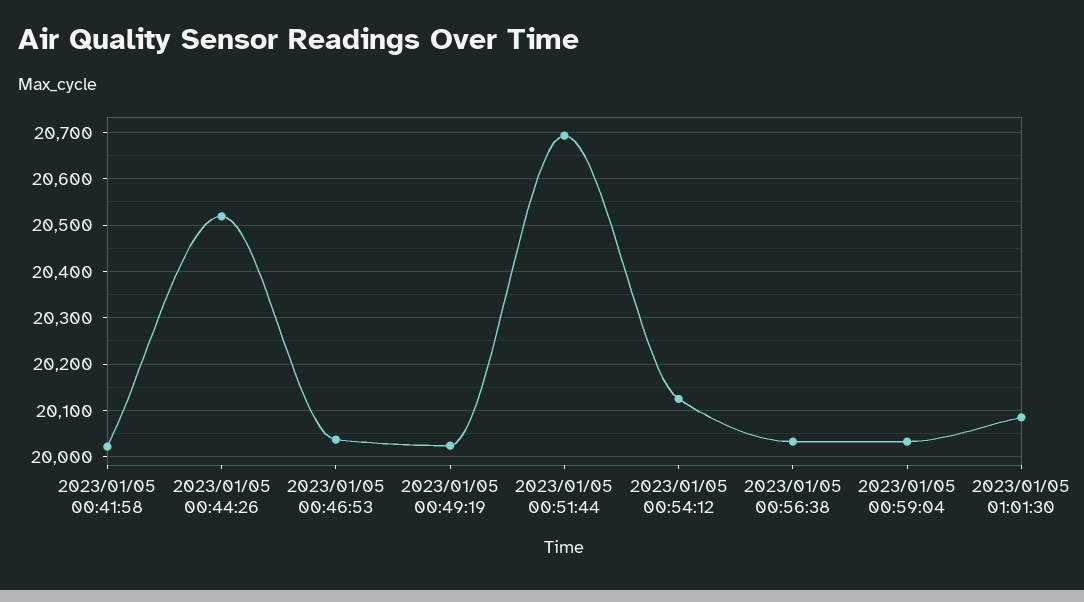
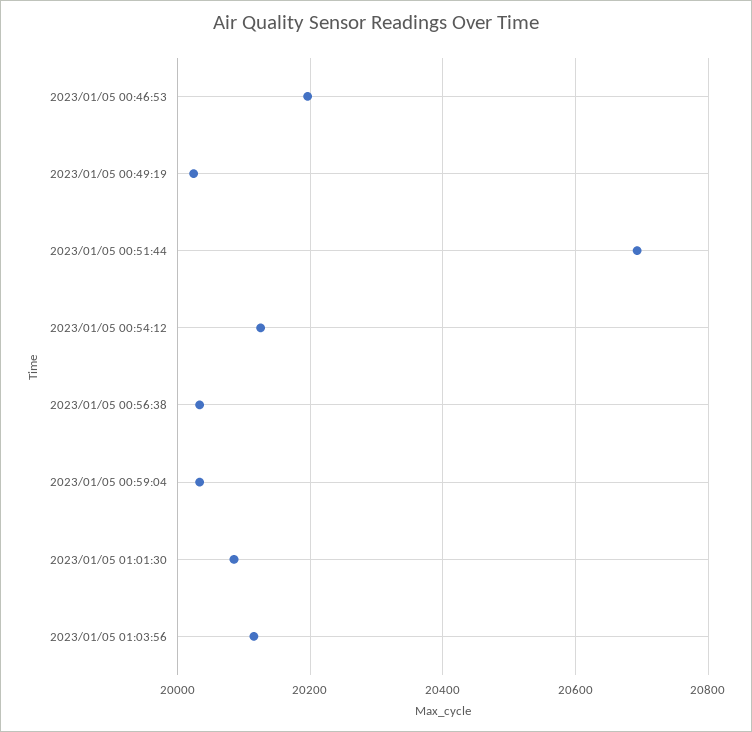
2023/01/05 00:41:58: 20020 -> none
2023/01/05 00:44:26: 20520 -> none
2023/01/05 00:46:53: 20040 -> 20200
2023/01/05 01:03:56: none -> 20120

